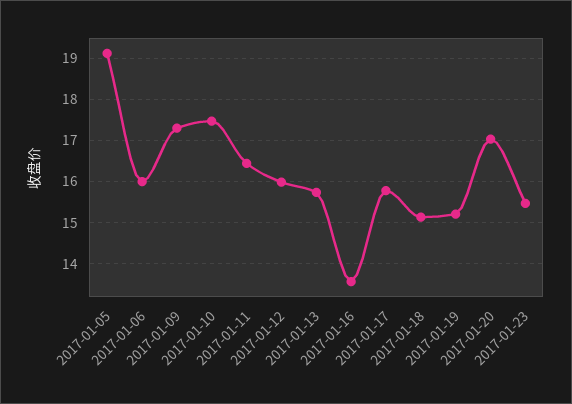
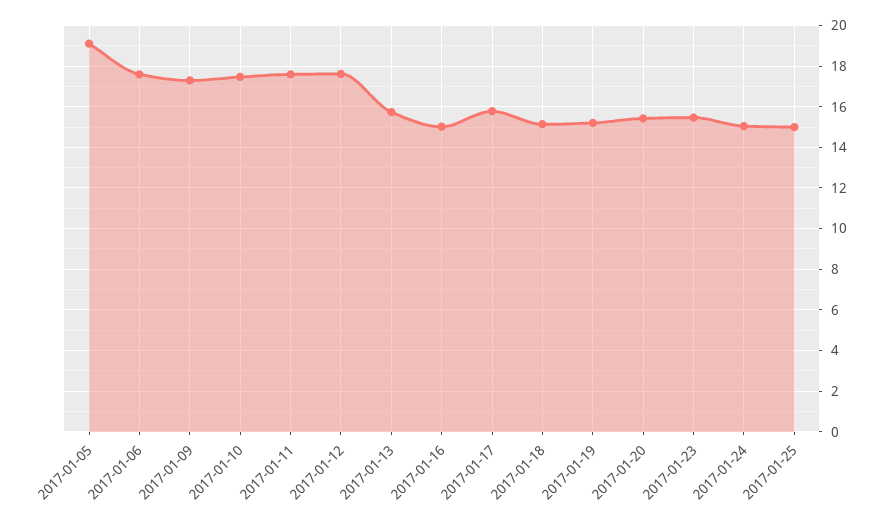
2017-01-06: 16 -> 17.5
2017-01-11: 16.4 -> 17.5
2017-01-12: 16 -> 17.5
2017-01-16: 13.6 -> 15
2017-01-20: 17 -> 15.5
2017-01-24: none -> 15
2017-01-25: none -> 15

